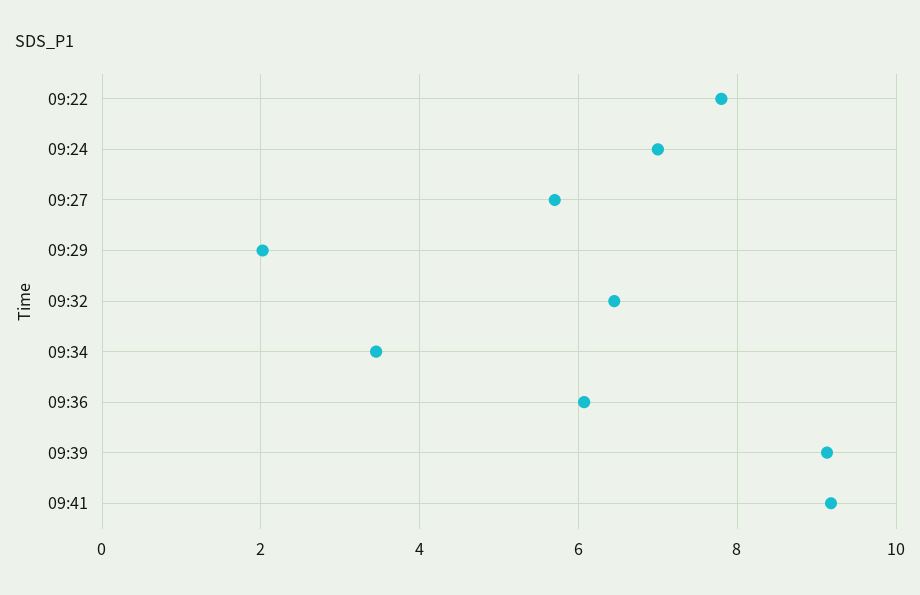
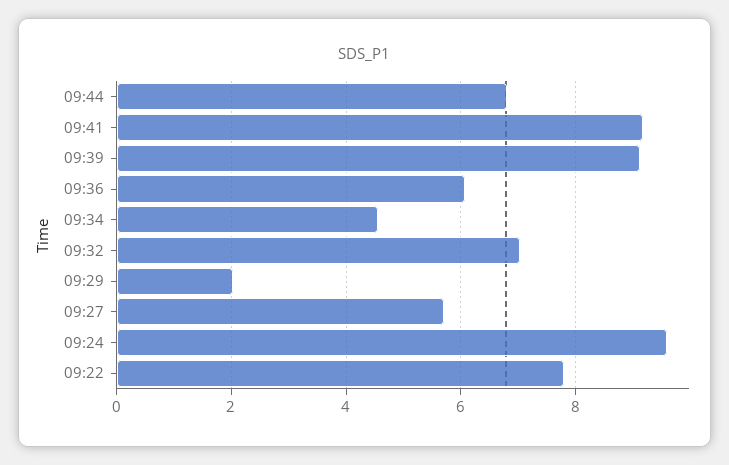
09:24: 7 -> 9.6
09:32: 6.4 -> 7
09:34: 3.4 -> 4.6
09:44: none -> 6.8

